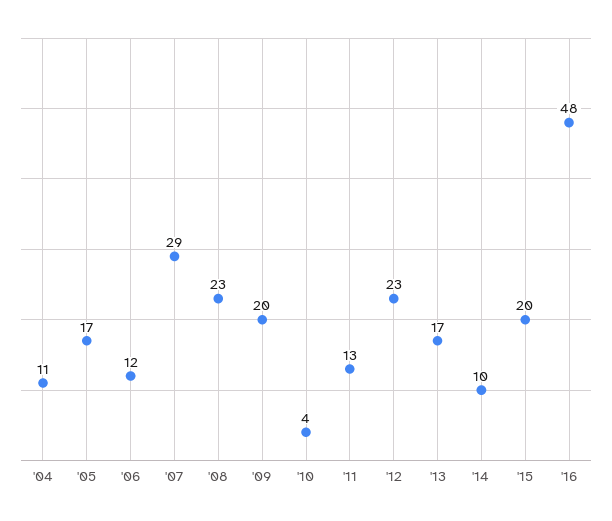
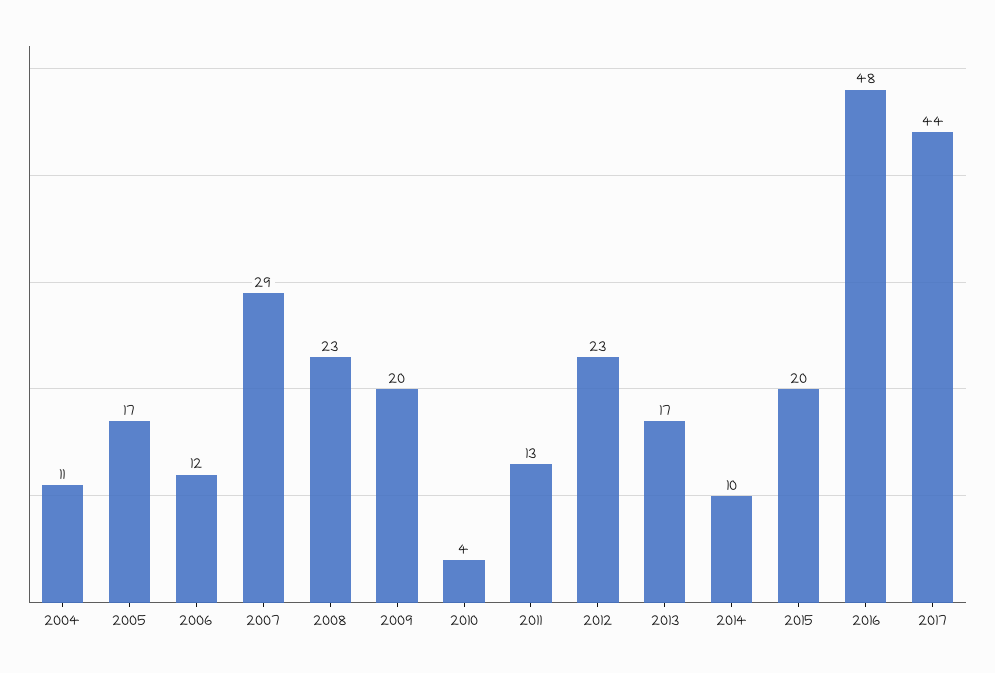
2017: none -> 44

